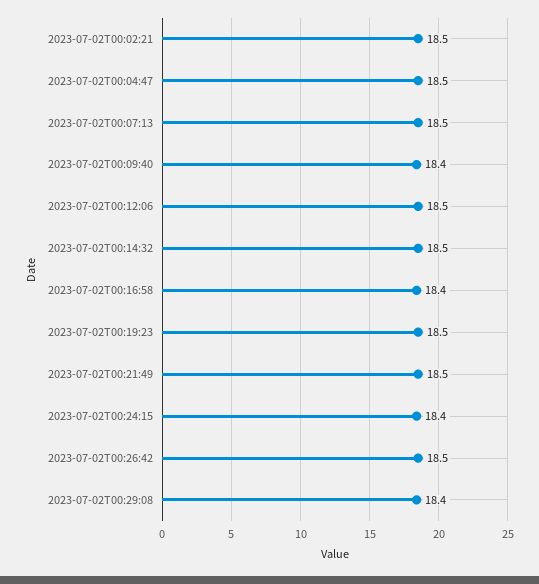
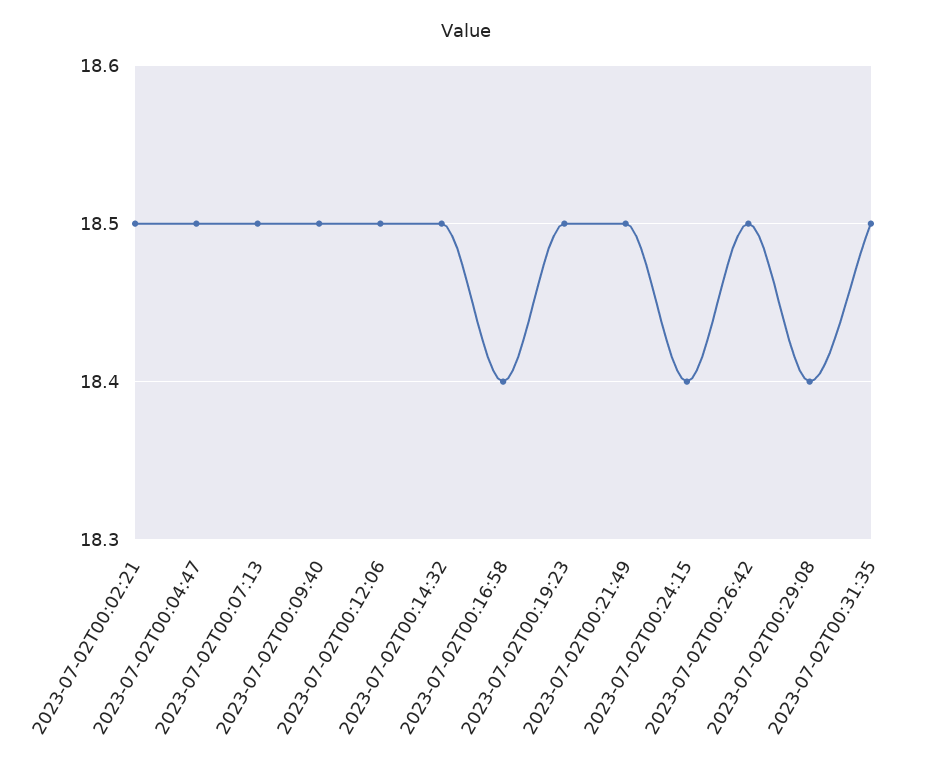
2023-07-02T00:09:40: 18.4 -> 18.5
2023-07-02T00:31:35: none -> 18.5

